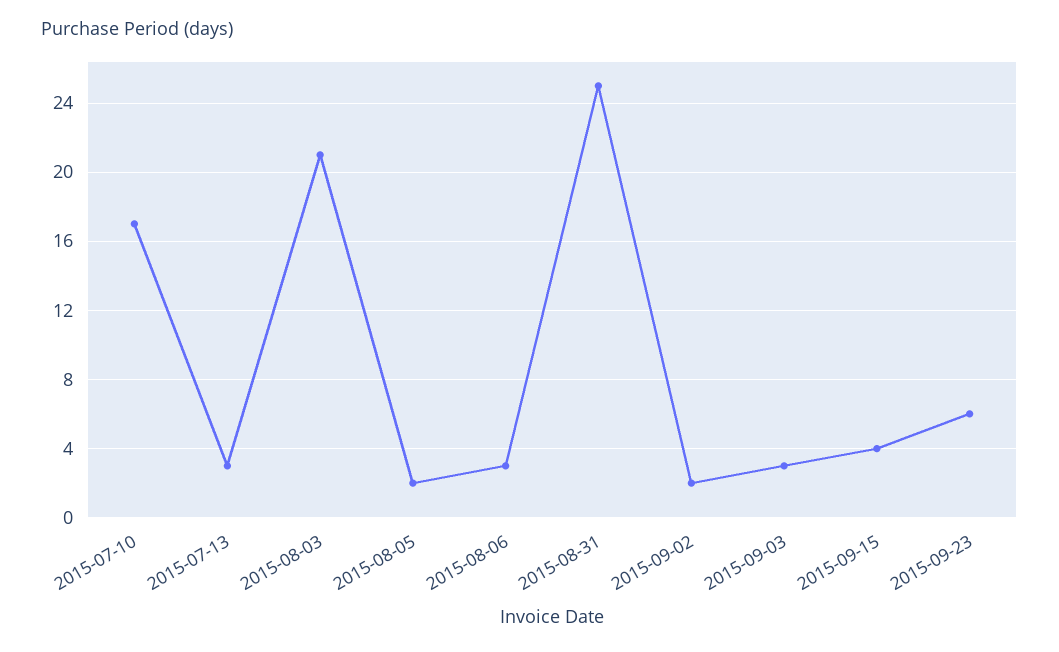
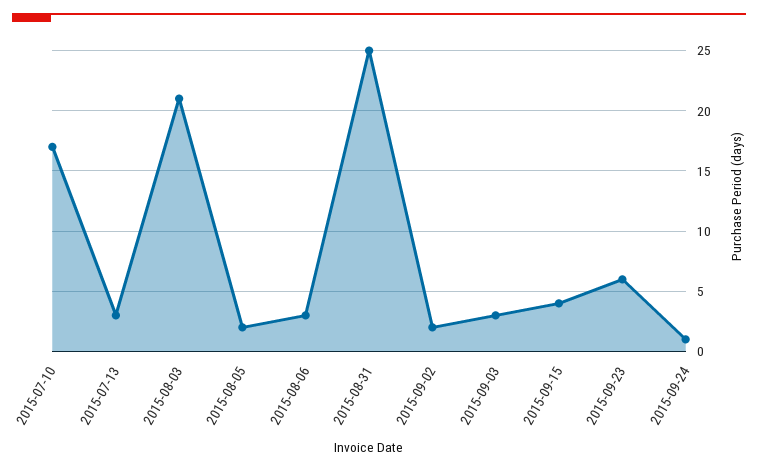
2015-09-24: none -> 1

